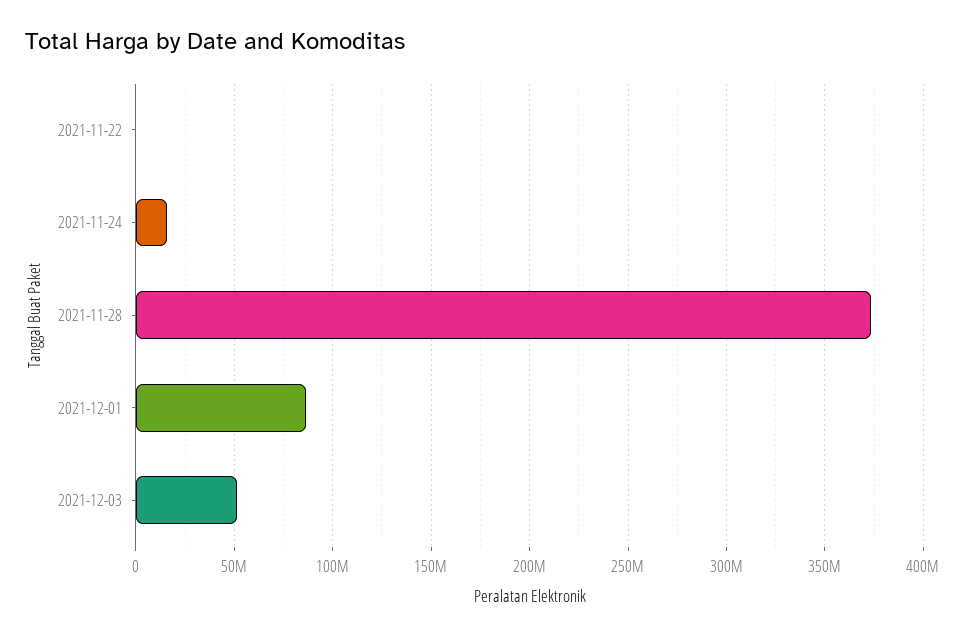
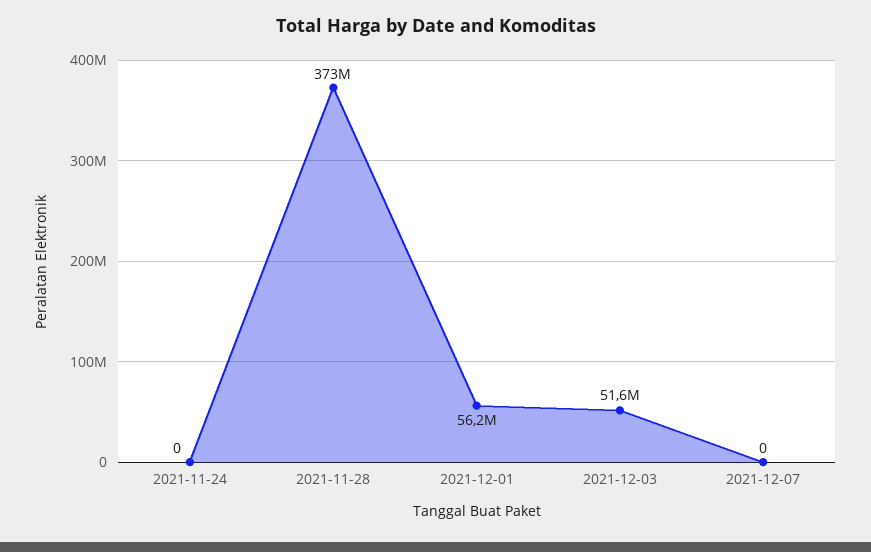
2021-11-22: 0 -> none
2021-11-24: 15000000 -> 0
2021-12-01: 85000000 -> 56200000
2021-12-07: none -> 0

